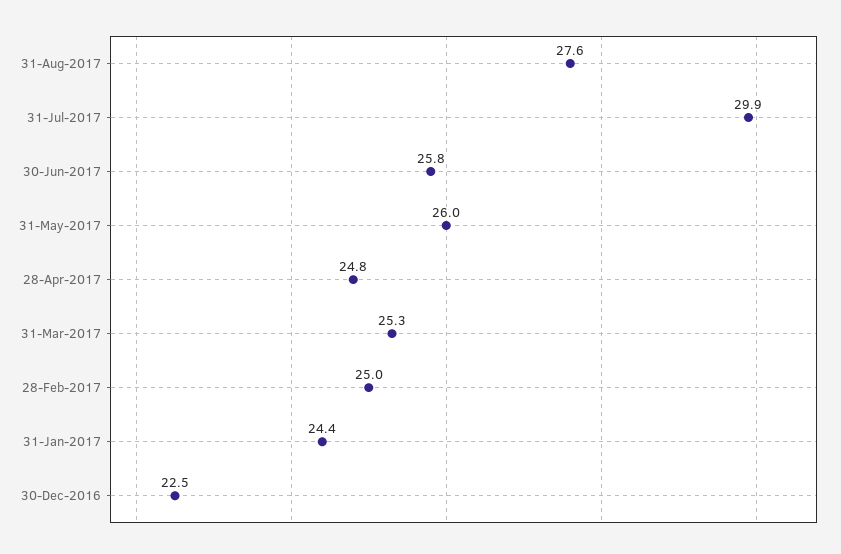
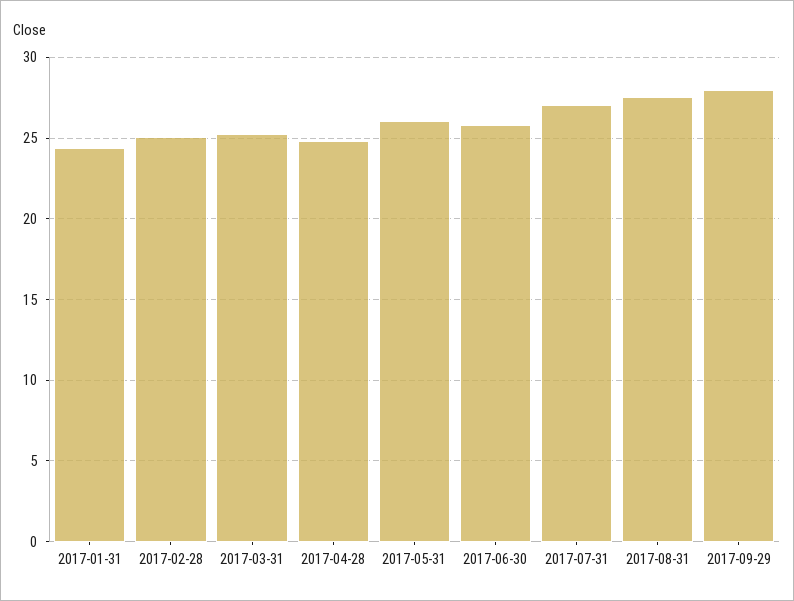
31-Jul-2017: 29.9 -> 27
30-Dec-2016: 22.5 -> none
2017-09-29: none -> 28

